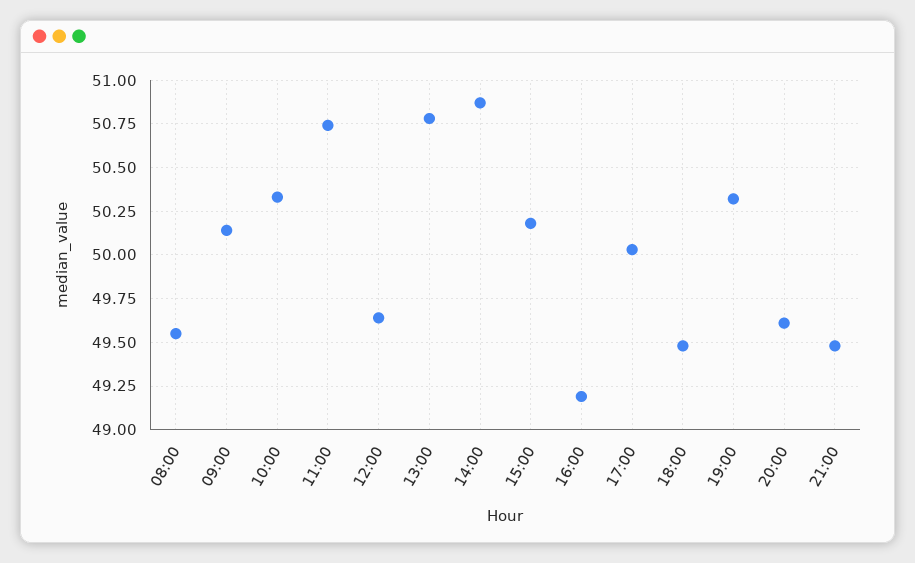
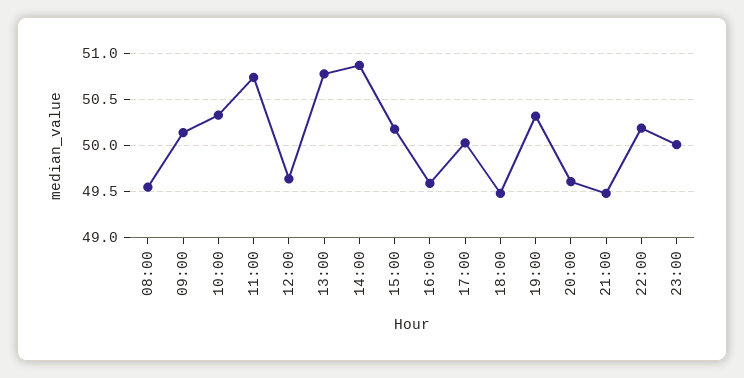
16:00: 49.2 -> 49.6
22:00: none -> 50.2
23:00: none -> 50

